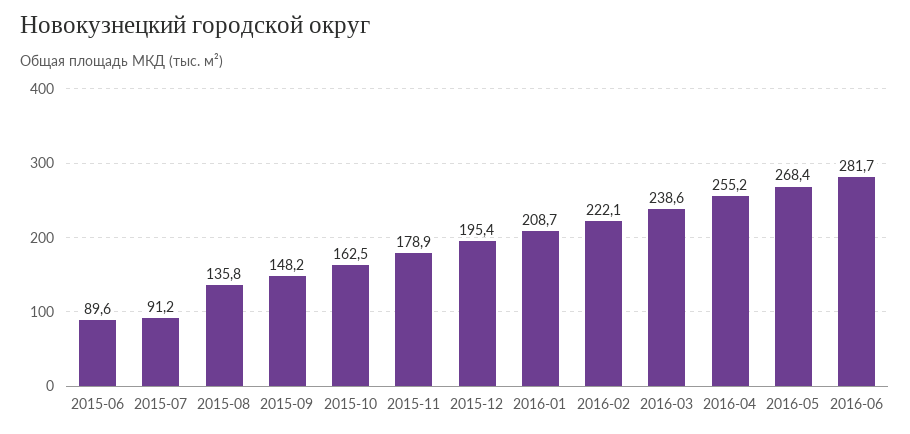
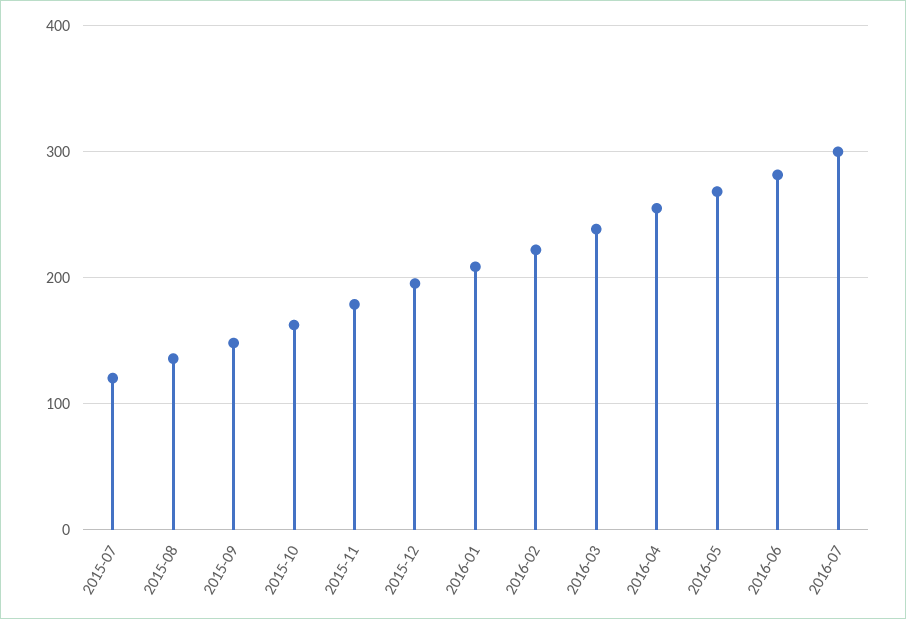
2015-06: 89.6 -> none
2015-07: 91.2 -> 120
2016-07: none -> 300

